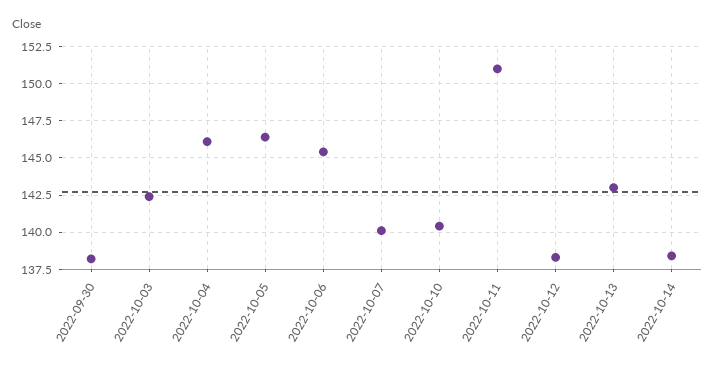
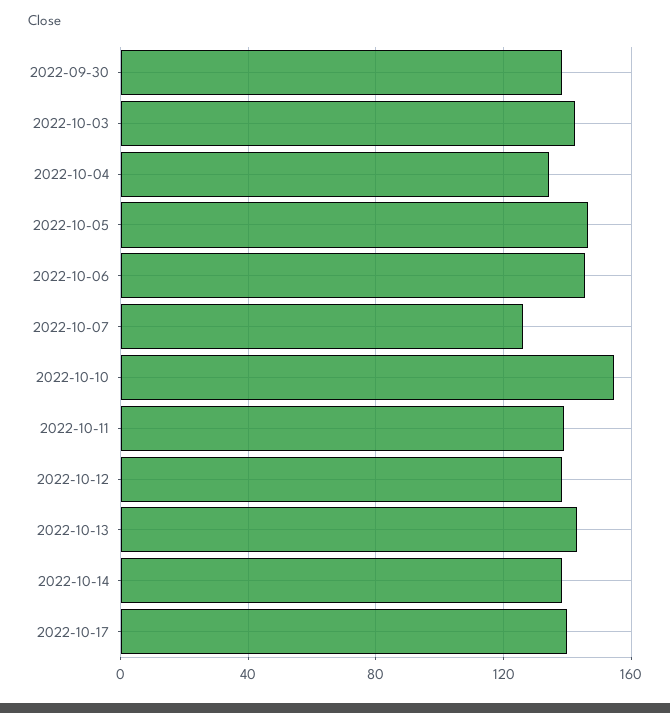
2022-10-04: 146 -> 135
2022-10-07: 140 -> 125
2022-10-10: 140.5 -> 155
2022-10-11: 151 -> 140
2022-10-17: none -> 140

